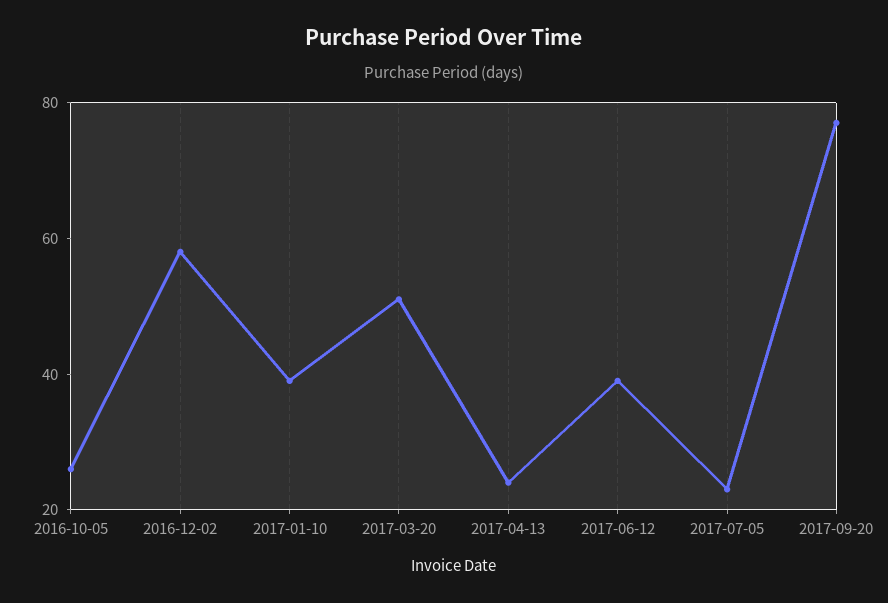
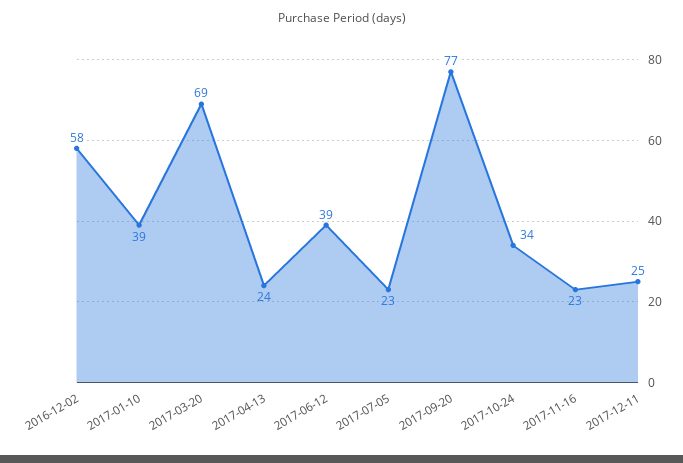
2016-10-05: 25 -> none
2017-03-20: 50 -> 69
2017-10-24: none -> 34
2017-11-16: none -> 23
2017-12-11: none -> 25

